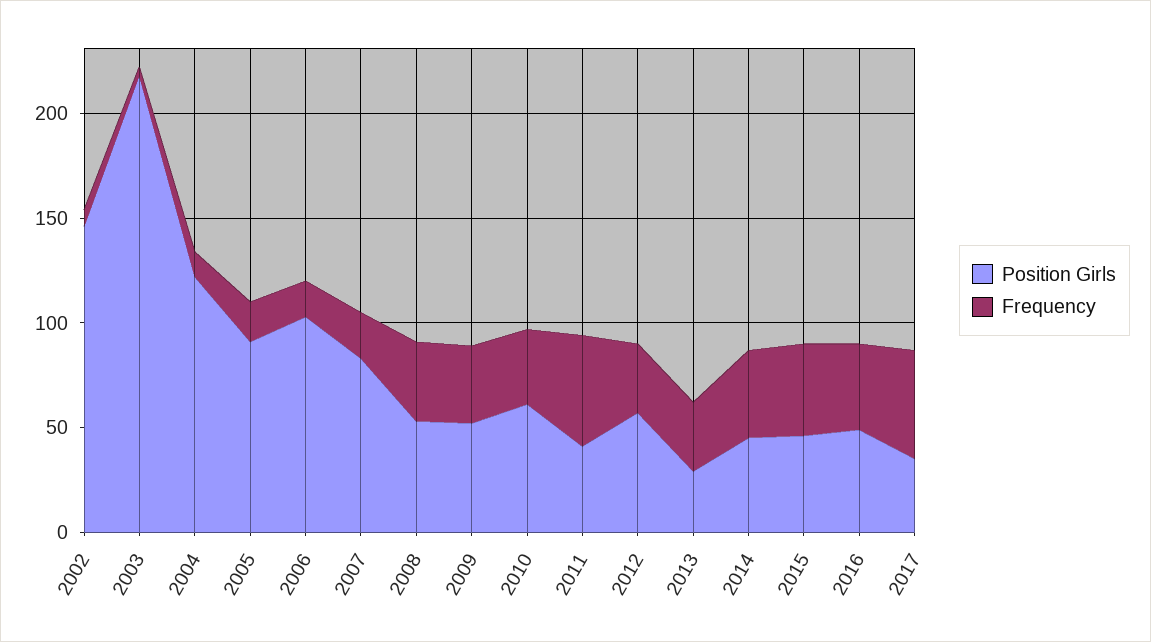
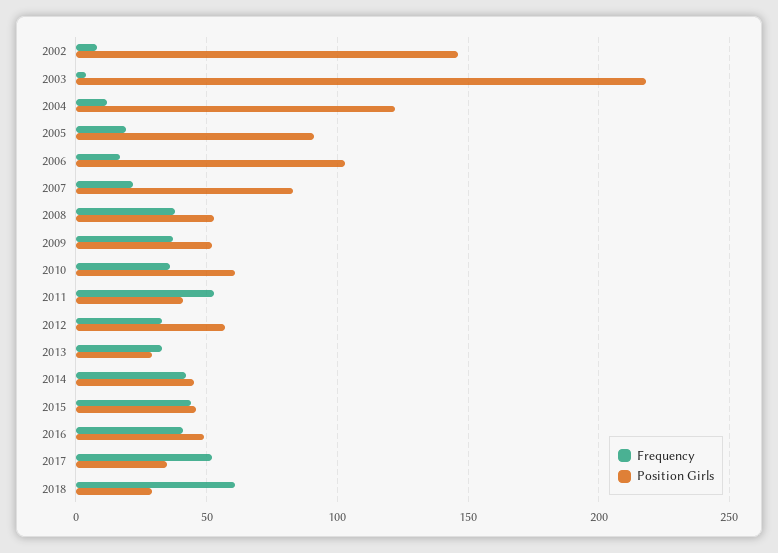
Frequency, 2018: none -> 60
Position Girls, 2018: none -> 30

